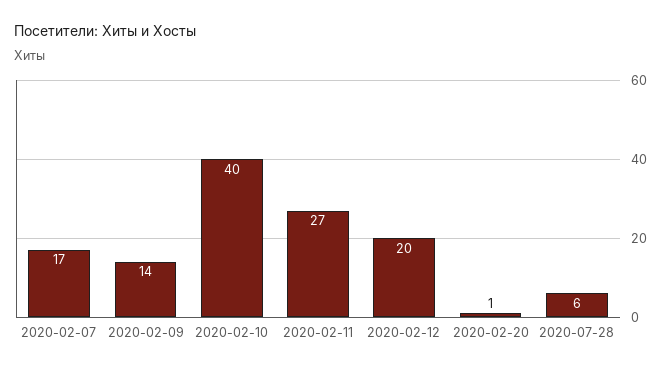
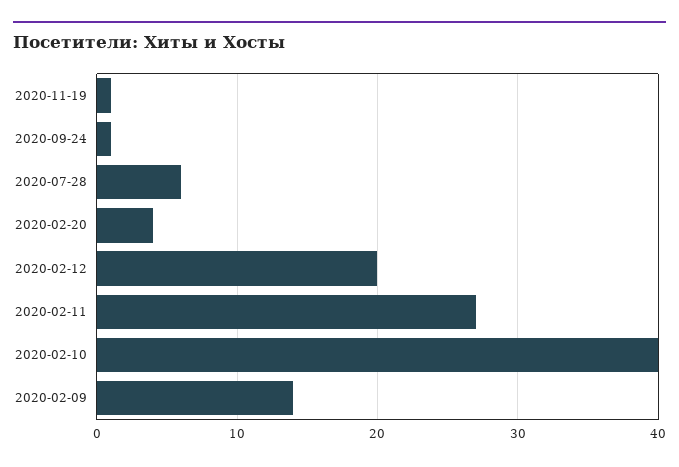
2020-02-07: 17 -> none
2020-02-20: 1 -> 4
2020-11-19: none -> 1
2020-09-24: none -> 1

